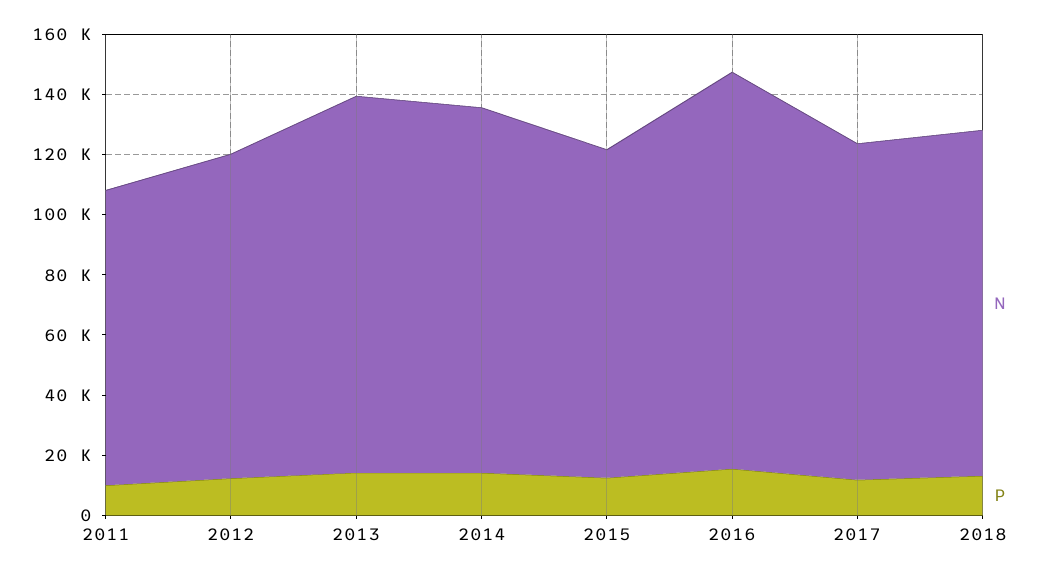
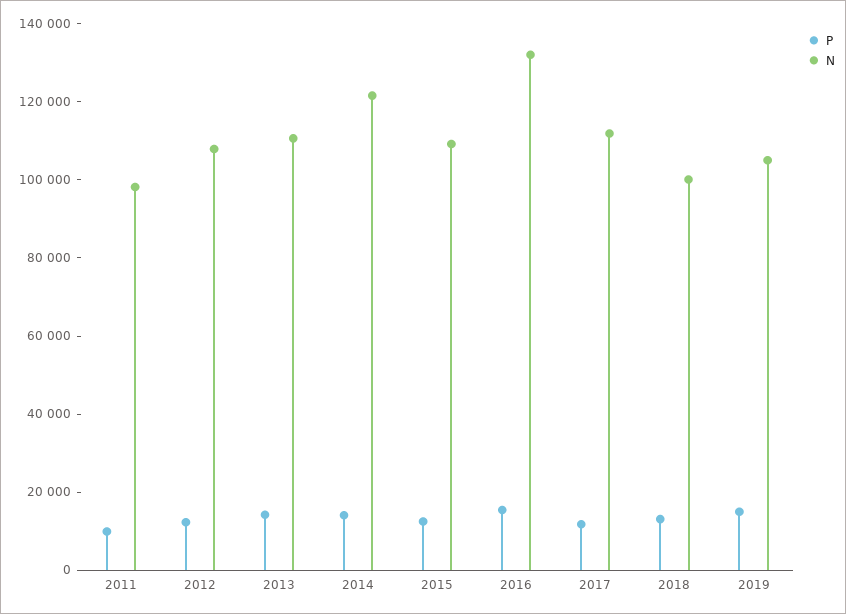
N, 2013: 125000 -> 110000
N, 2018: 115000 -> 100000
P, 2019: none -> 15000
N, 2019: none -> 105000

